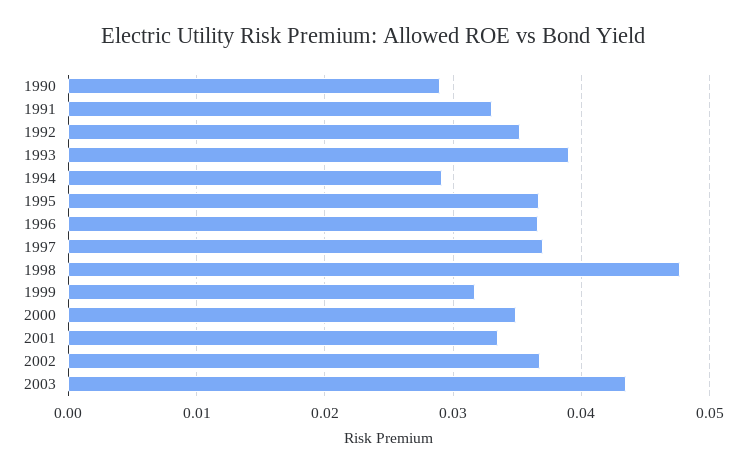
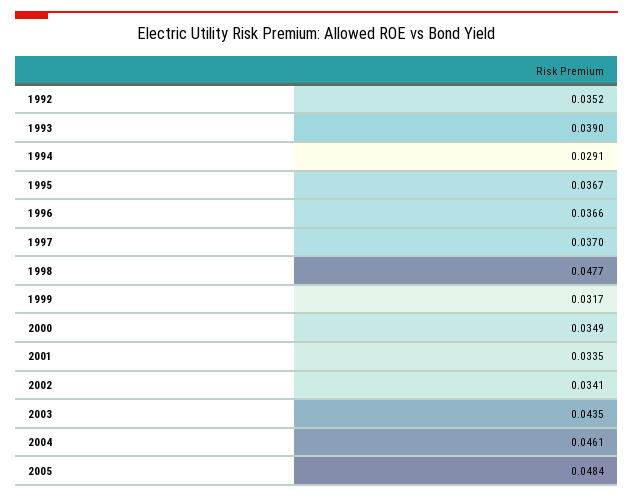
1990: 0.029 -> none
1991: 0.033 -> none
2002: 0.037 -> 0.0341
2004: none -> 0.0461
2005: none -> 0.0484

